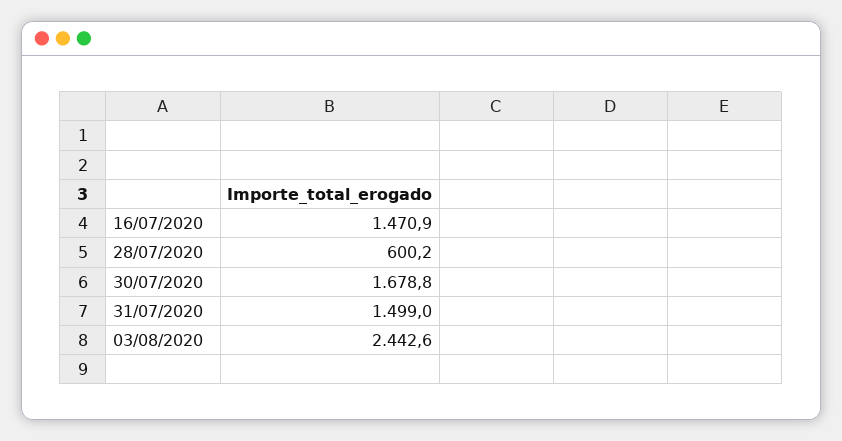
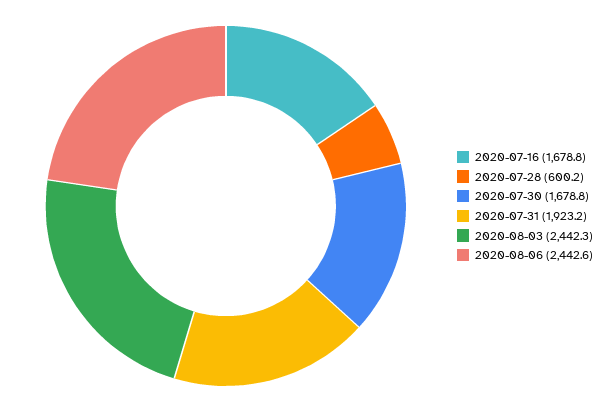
16/07/2020: 1470.9 -> 1678.8
31/07/2020: 1499 -> 1923.2
03/08/2020: 2442.6 -> 2442.3
2020-08-06: none -> 2442.6

